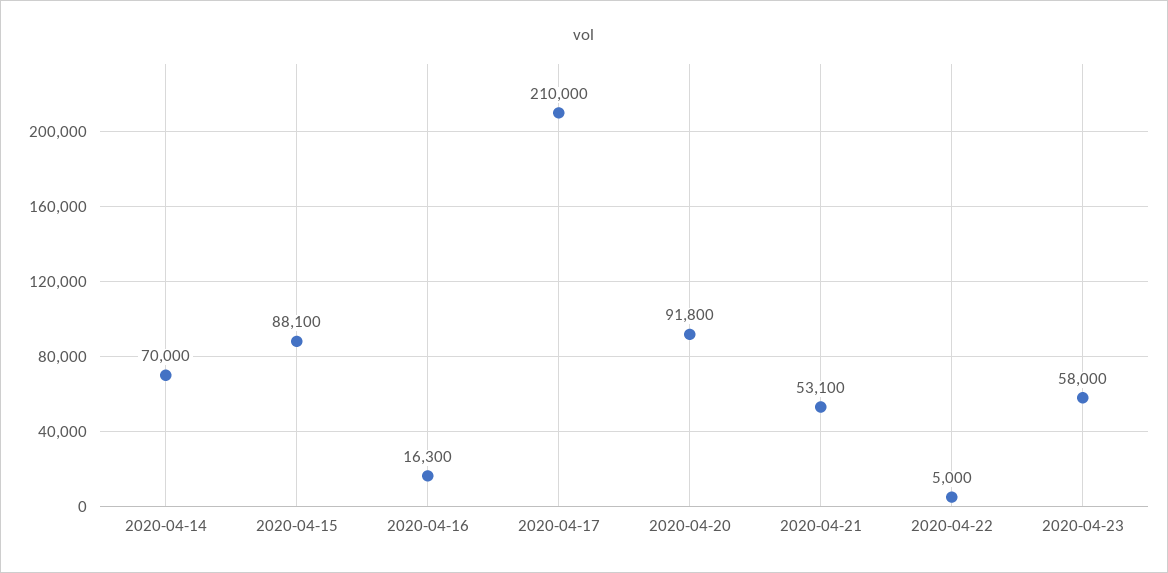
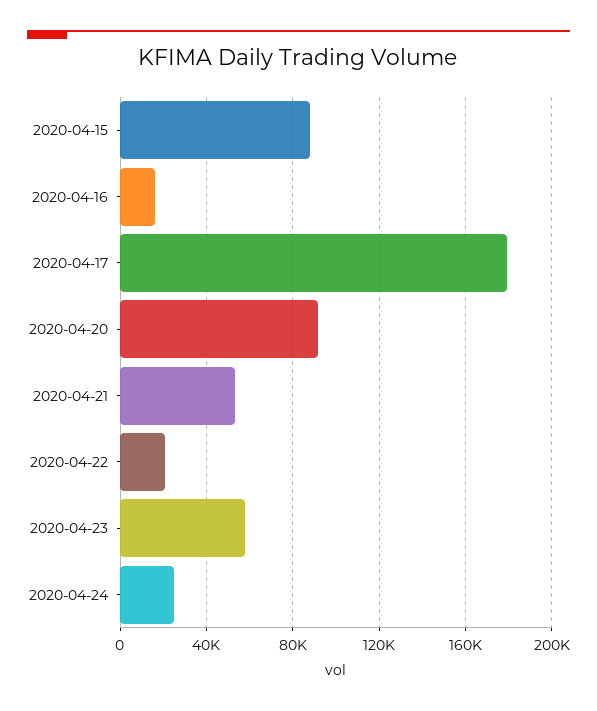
2020-04-14: 70000 -> none
2020-04-17: 210000 -> 180000
2020-04-22: 5000 -> 20000
2020-04-24: none -> 25000

